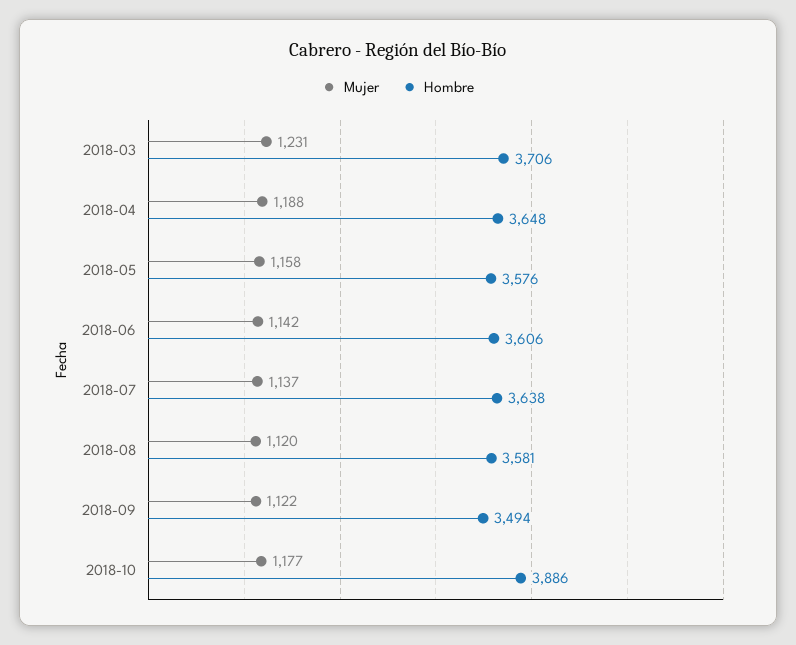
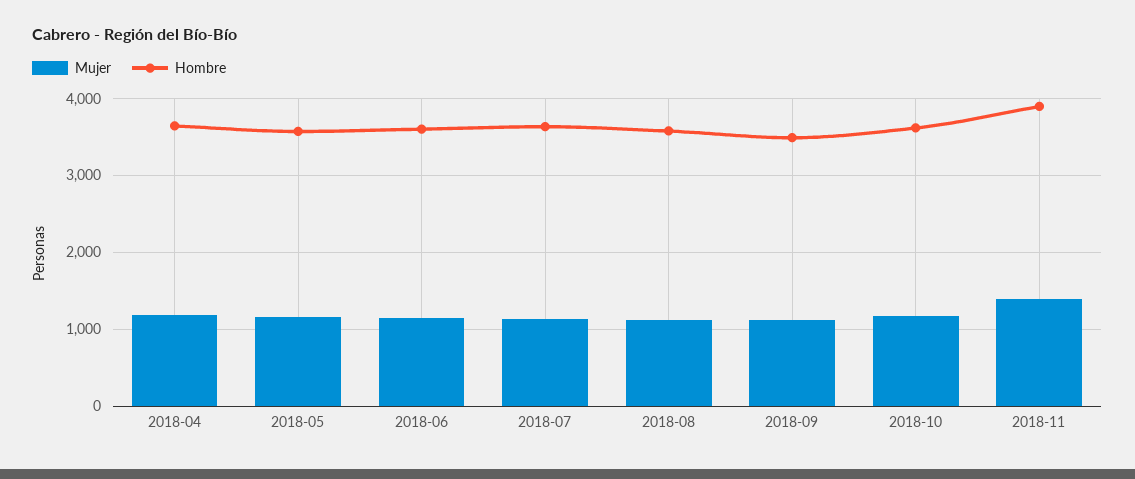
Mujer, 2018-03: 1231 -> none
Hombre, 2018-03: 3706 -> none
Hombre, 2018-10: 3886 -> 3600
Mujer, 2018-11: none -> 1400
Hombre, 2018-11: none -> 3900

